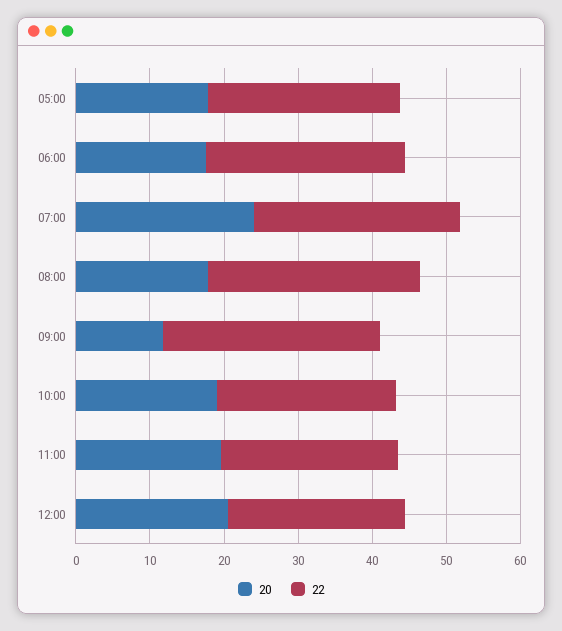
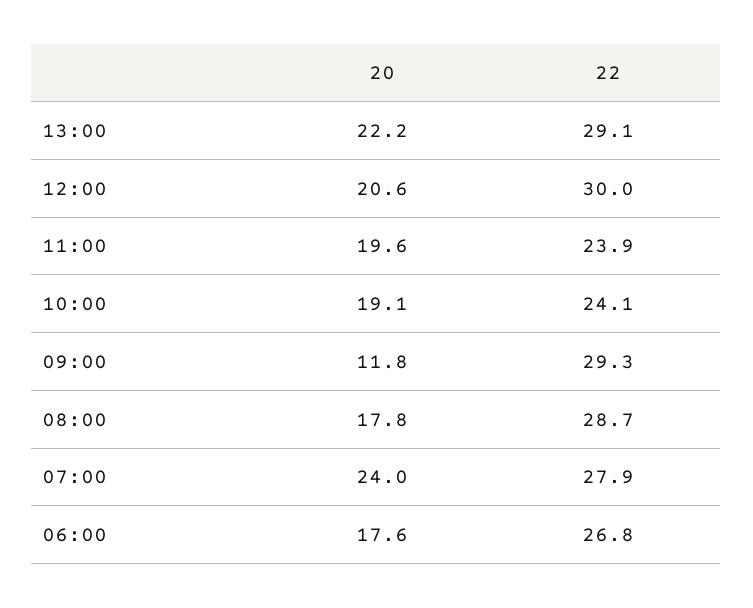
20, 05:00: 18 -> none
22, 05:00: 26 -> none
22, 12:00: 24 -> 30
20, 13:00: none -> 22.2
22, 13:00: none -> 29.1

